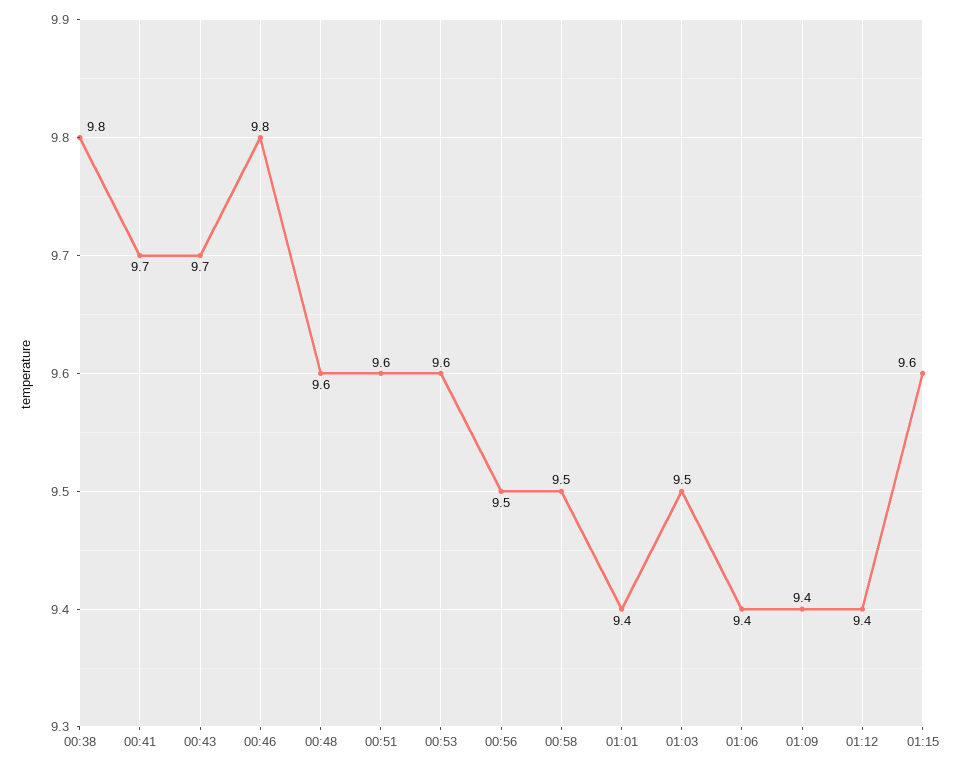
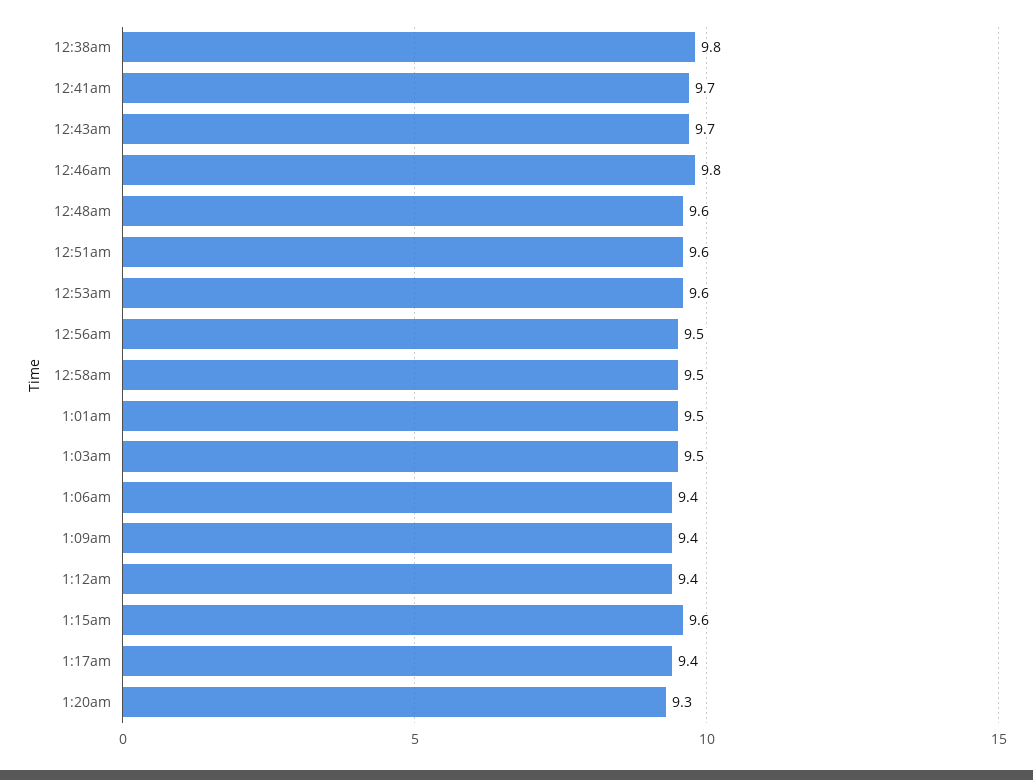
01:01: 9.4 -> 9.5
1:17am: none -> 9.4
1:20am: none -> 9.3

